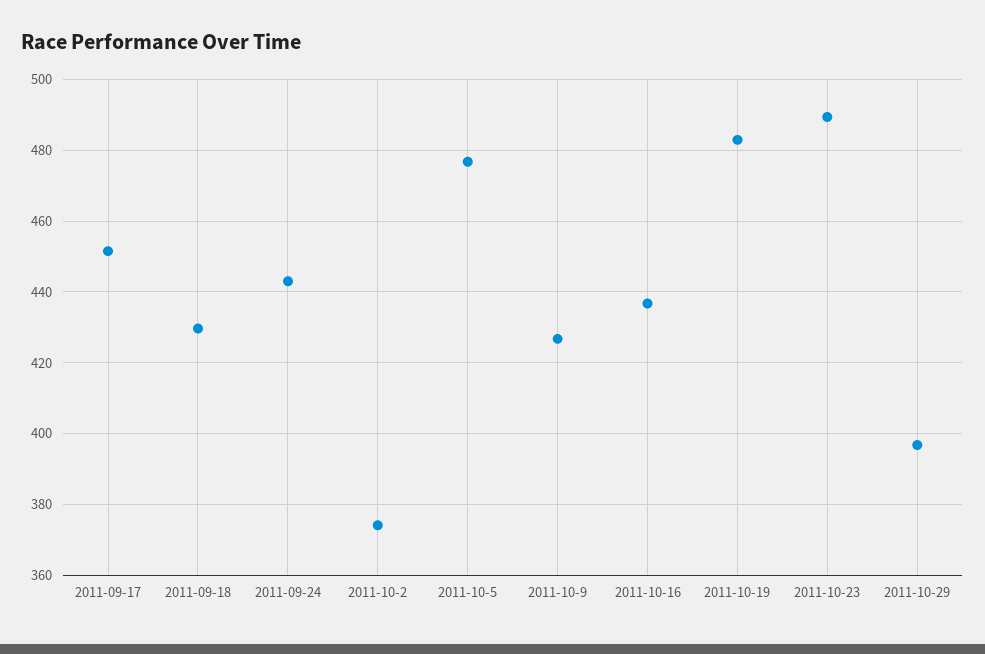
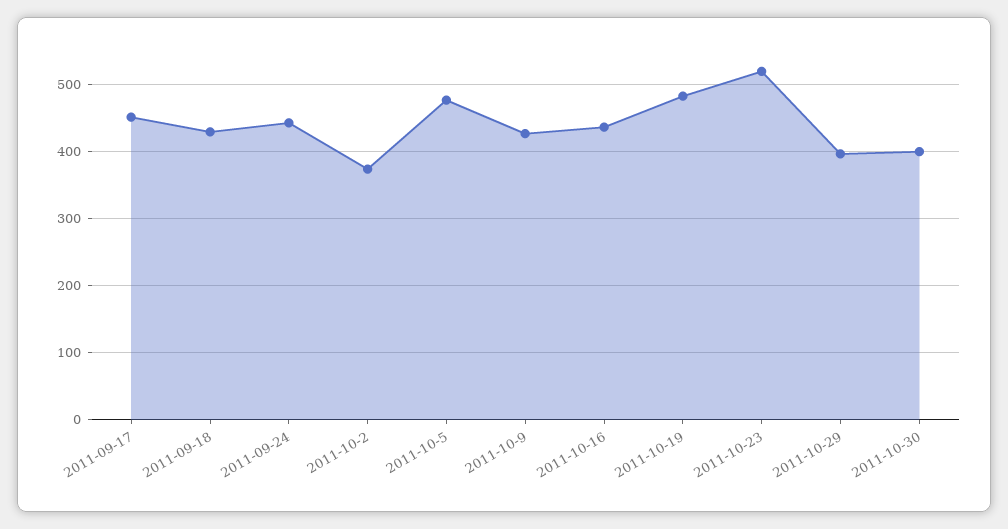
2011-10-23: 490 -> 520
2011-10-30: none -> 400

